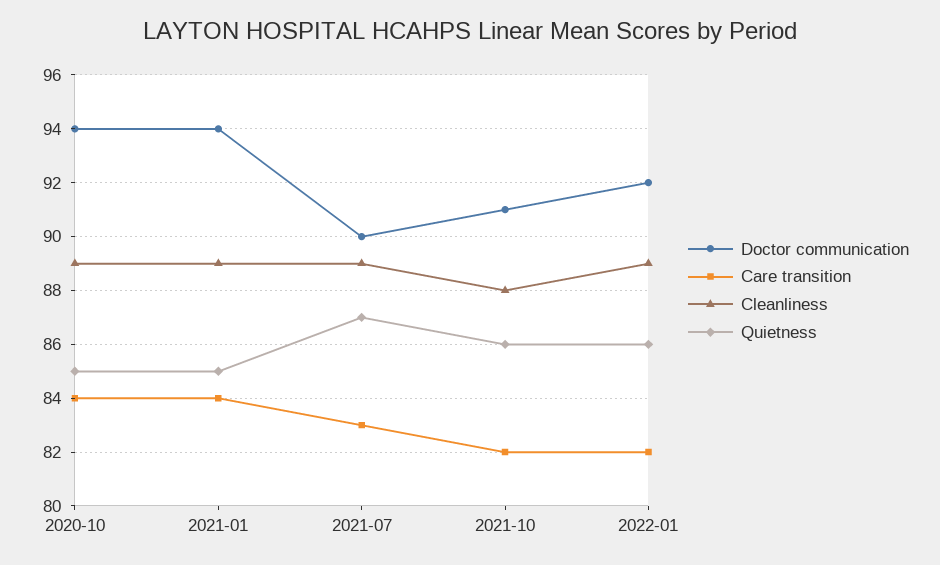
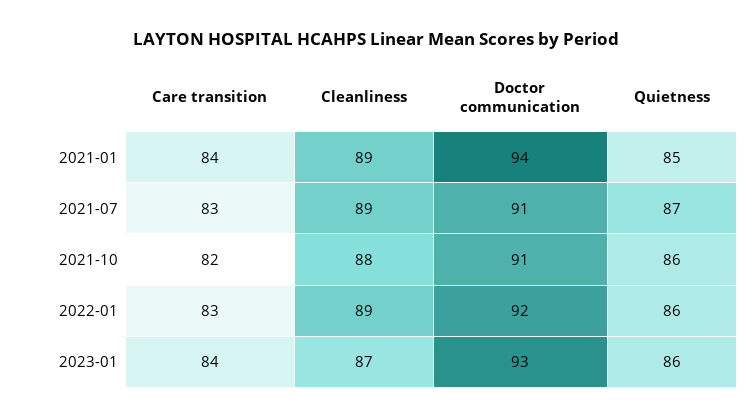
Doctor communication, 2020-10: 94 -> none
Care transition, 2020-10: 84 -> none
Cleanliness, 2020-10: 89 -> none
Quietness, 2020-10: 85 -> none
Doctor communication, 2021-07: 90 -> 91
Care transition, 2022-01: 82 -> 83
Care transition, 2023-01: none -> 84
Cleanliness, 2023-01: none -> 87
Doctor communication, 2023-01: none -> 93
Quietness, 2023-01: none -> 86

